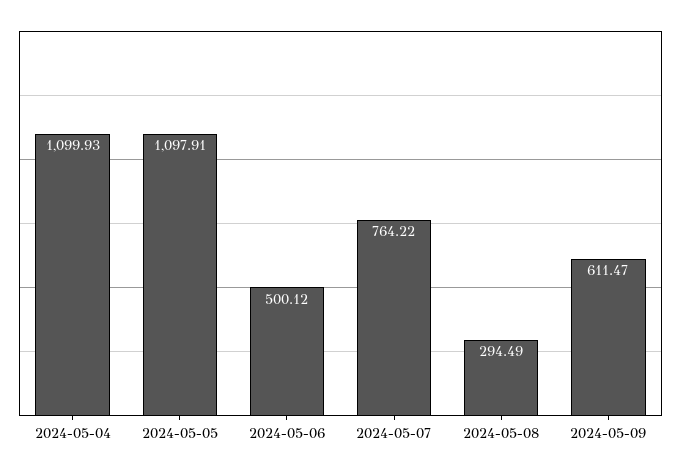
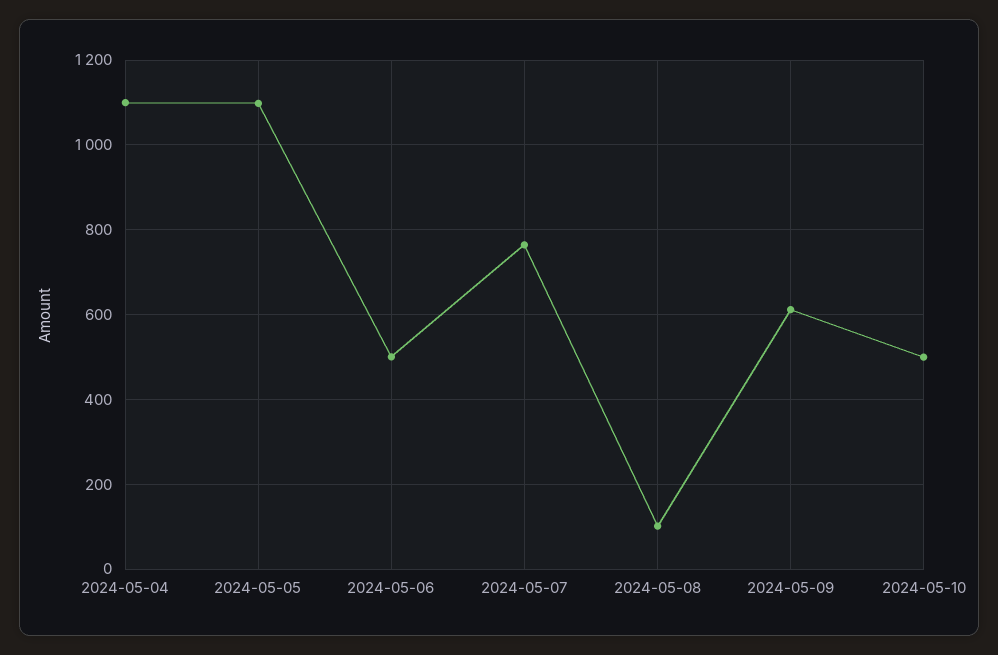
2024-05-08: 294.49 -> 100
2024-05-10: none -> 500

